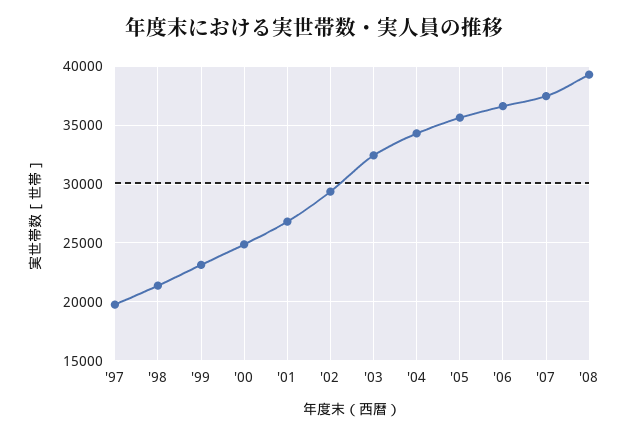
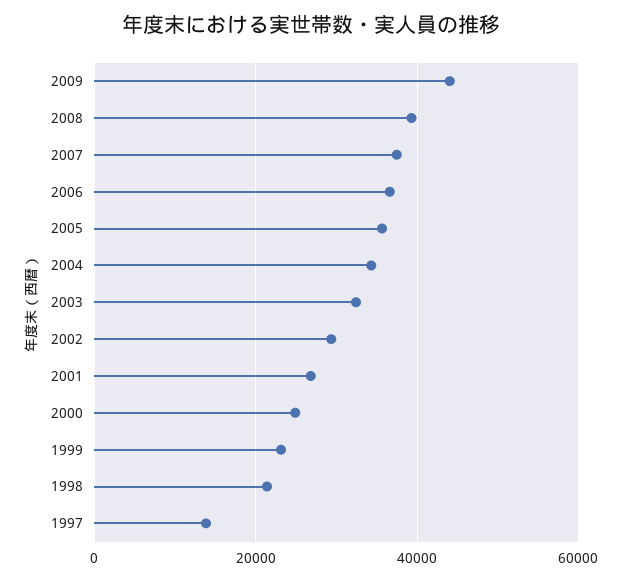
'97: 20000 -> 14000
2009: none -> 44000

